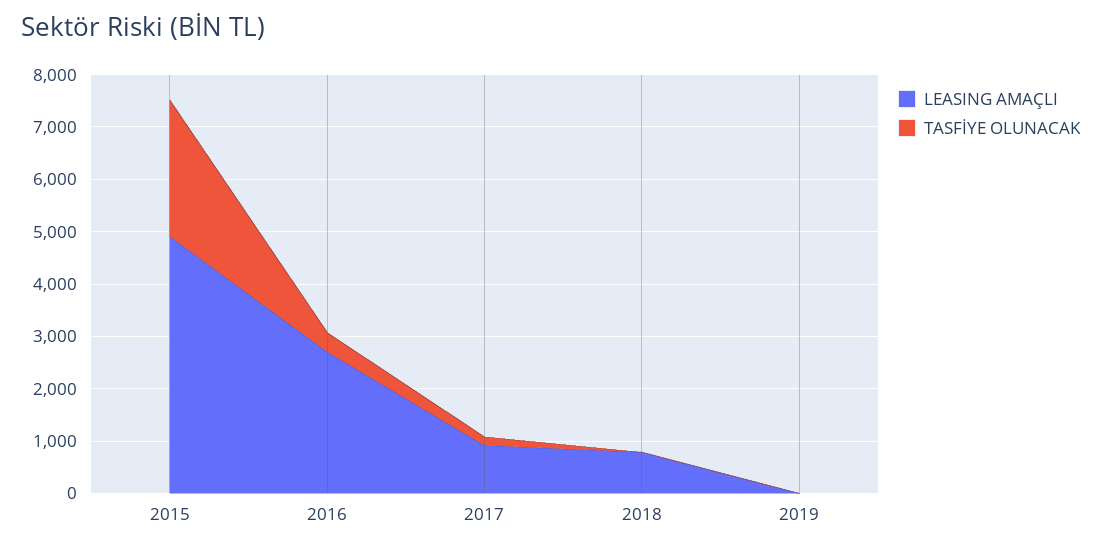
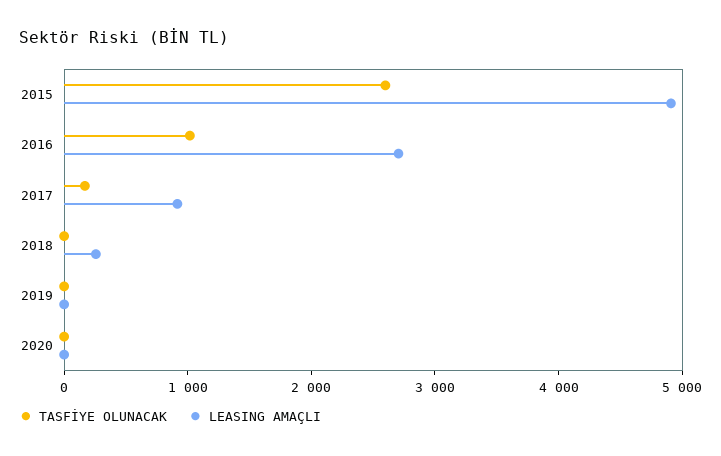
TASFİYE OLUNACAK, 2016: 400 -> 1000
LEASING AMAÇLI, 2018: 800 -> 200
TASFİYE OLUNACAK, 2020: none -> 0
LEASING AMAÇLI, 2020: none -> 0

